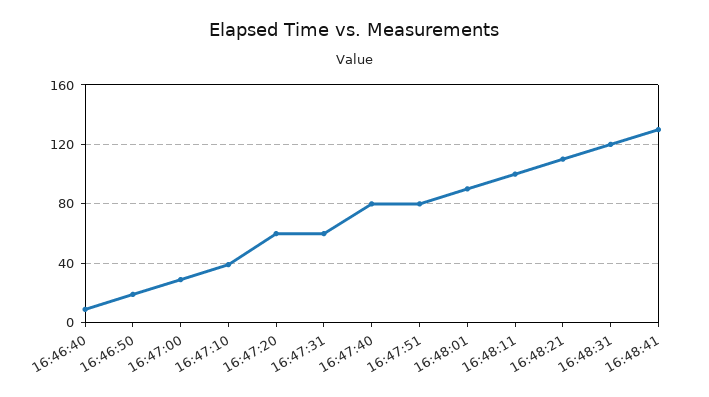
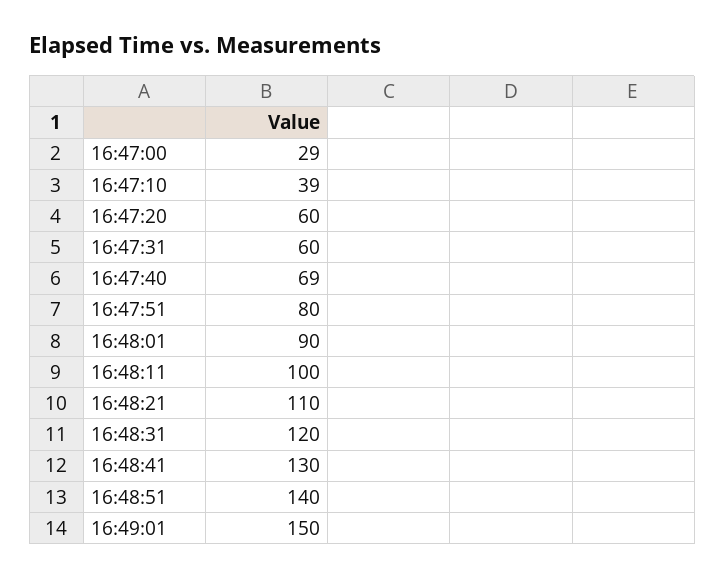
16:46:40: 10 -> none
16:46:50: 20 -> none
16:47:40: 80 -> 69
16:48:51: none -> 140
16:49:01: none -> 150

